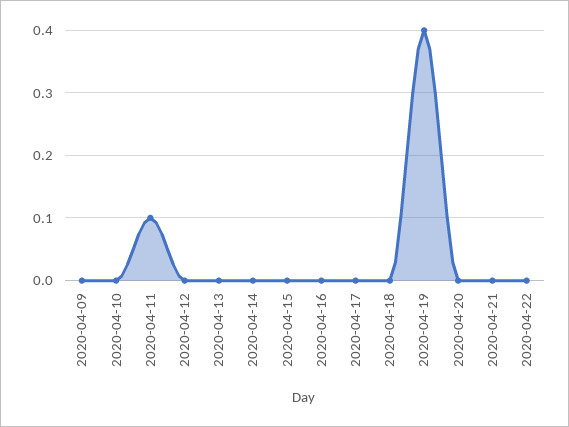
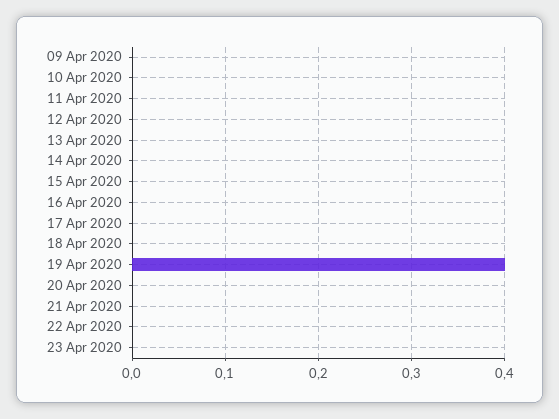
2020-04-11: 0.1 -> 0
23 Apr 2020: none -> 0

